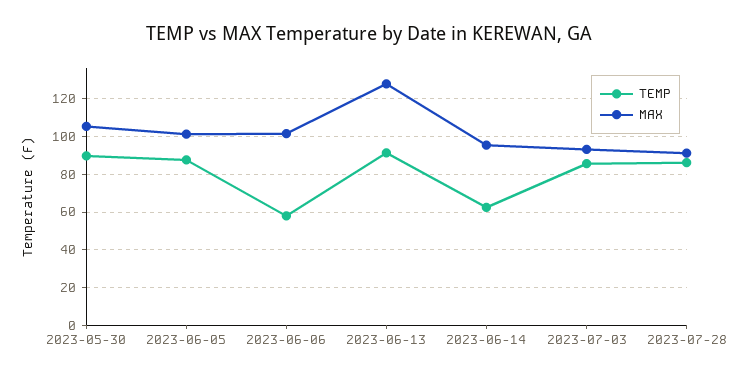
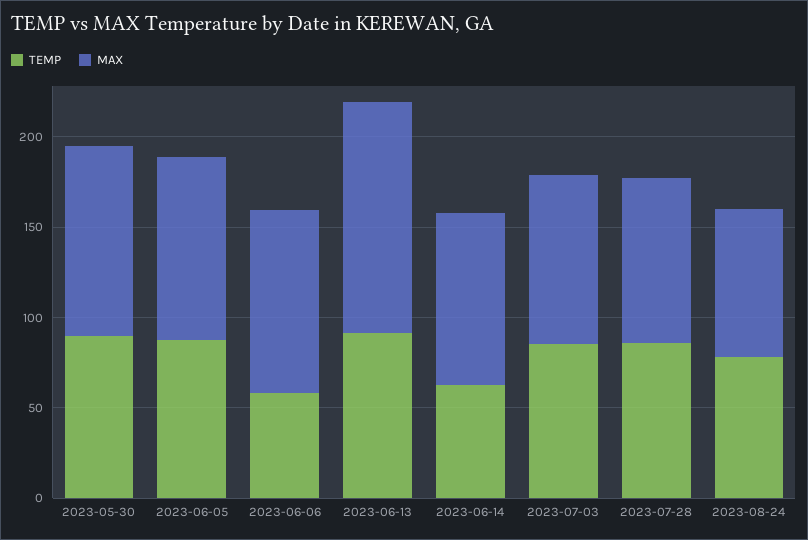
TEMP, 2023-08-24: none -> 80
MAX, 2023-08-24: none -> 80

